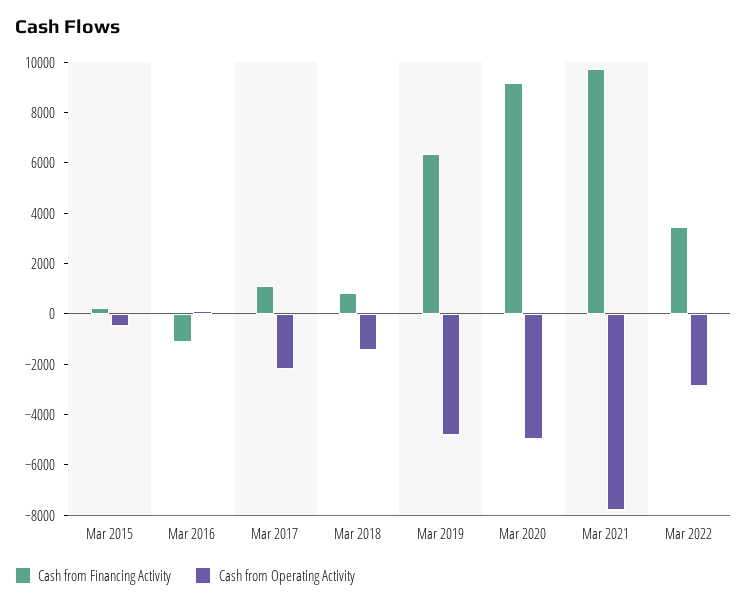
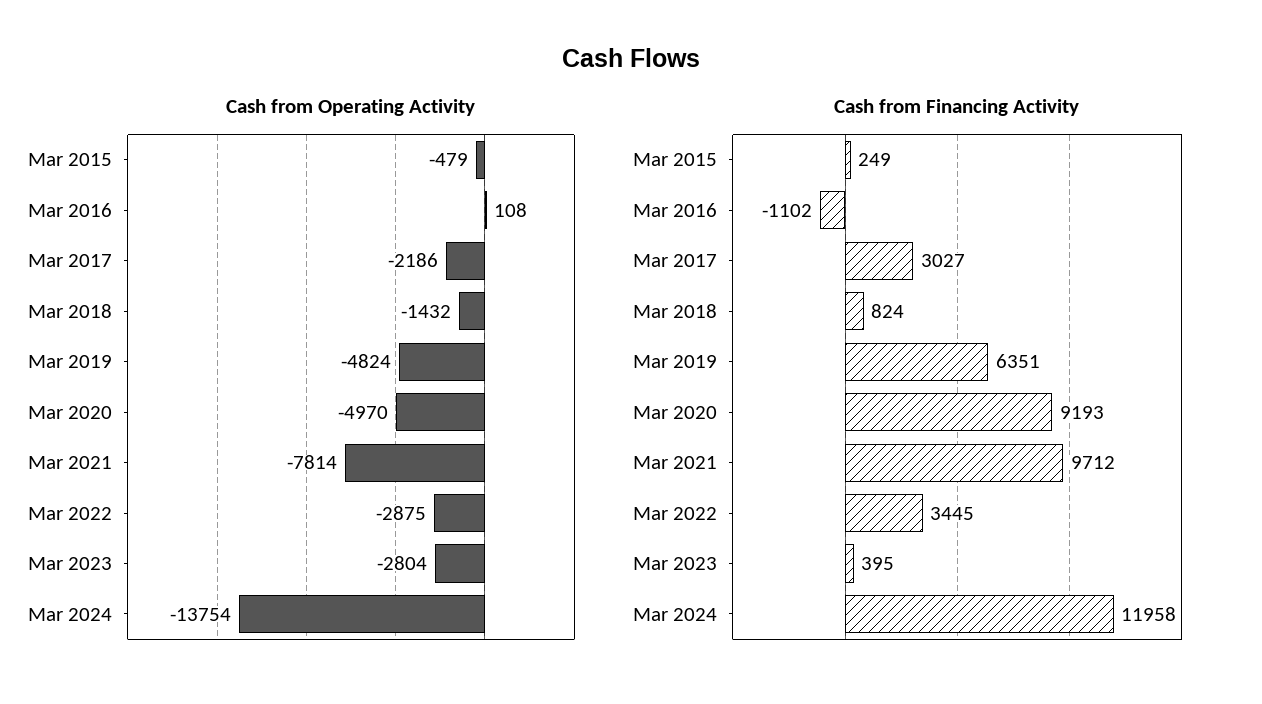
Cash from Financing Activity, Mar 2017: 1000 -> 3027
Cash from Operating Activity, Mar 2023: none -> -2804
Cash from Operating Activity, Mar 2024: none -> -13754
Cash from Financing Activity, Mar 2023: none -> 395
Cash from Financing Activity, Mar 2024: none -> 11958

